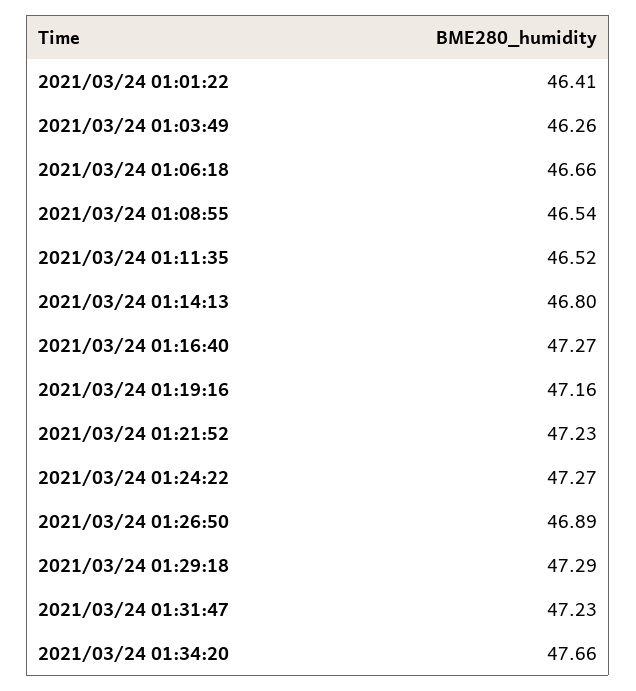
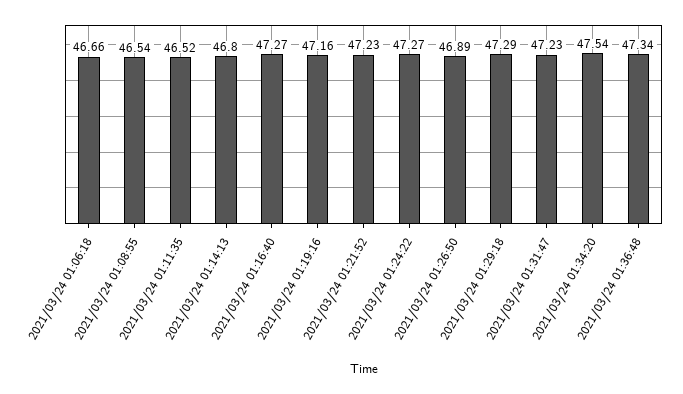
2021/03/24 01:01:22: 46.41 -> none
2021/03/24 01:03:49: 46.26 -> none
2021/03/24 01:34:20: 47.66 -> 47.54
2021/03/24 01:36:48: none -> 47.34

